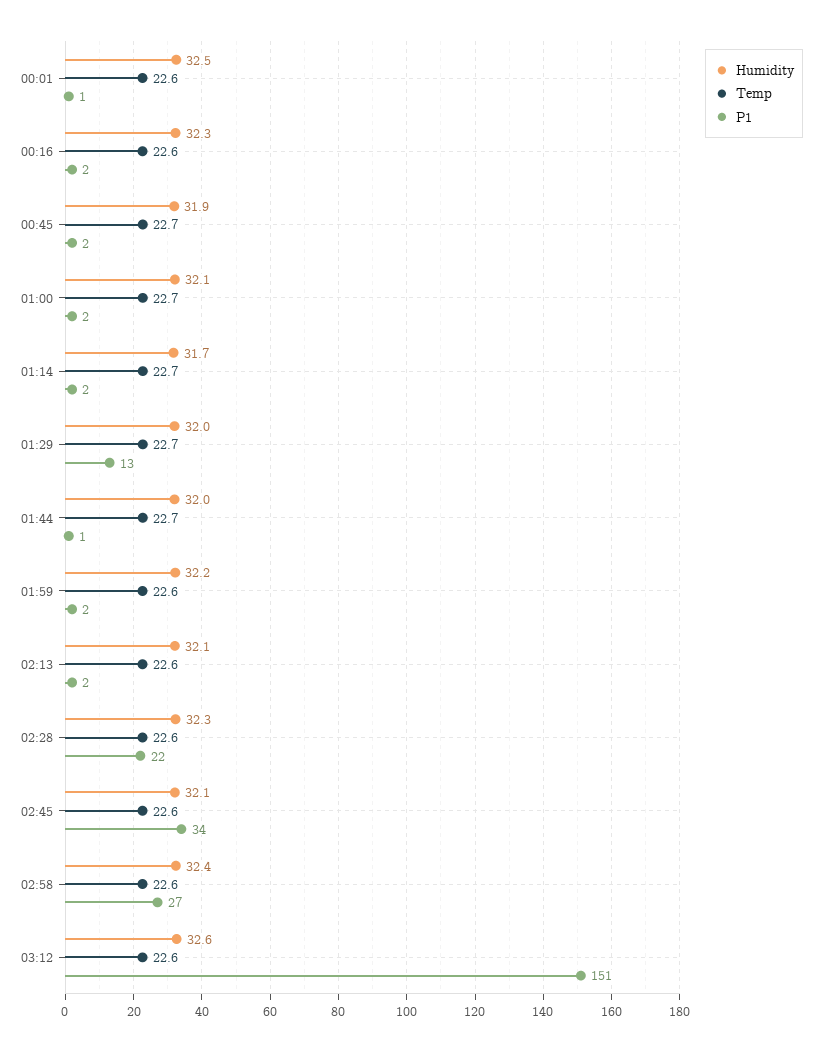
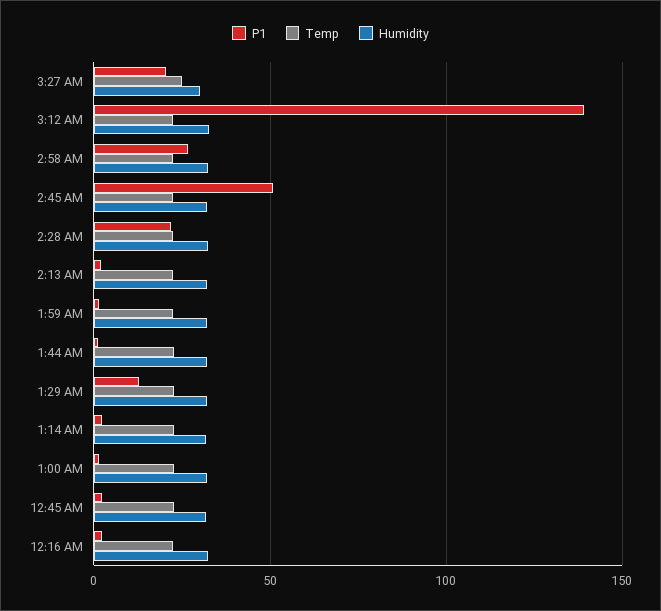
Humidity, 00:01: 32.5 -> none
Temp, 00:01: 22.6 -> none
P1, 00:01: 1 -> none
P1, 02:45: 34 -> 50
P1, 03:12: 151 -> 140
P1, 3:27 AM: none -> 20
Temp, 3:27 AM: none -> 25
Humidity, 3:27 AM: none -> 30

